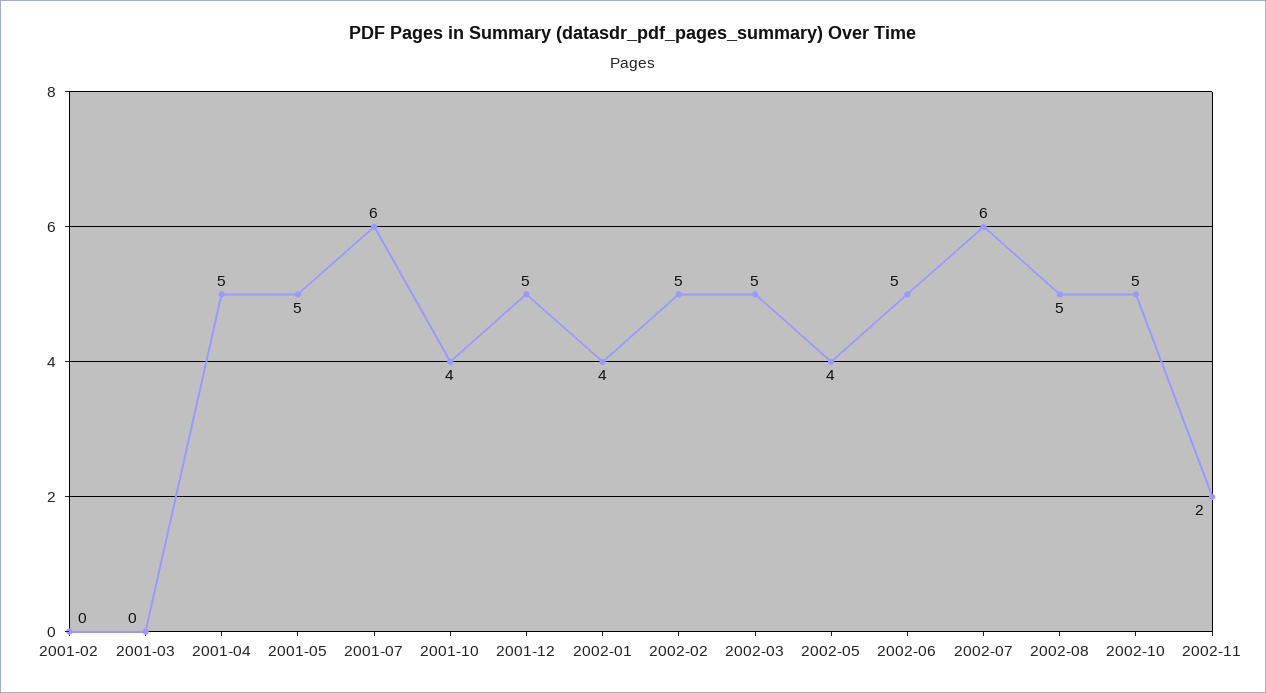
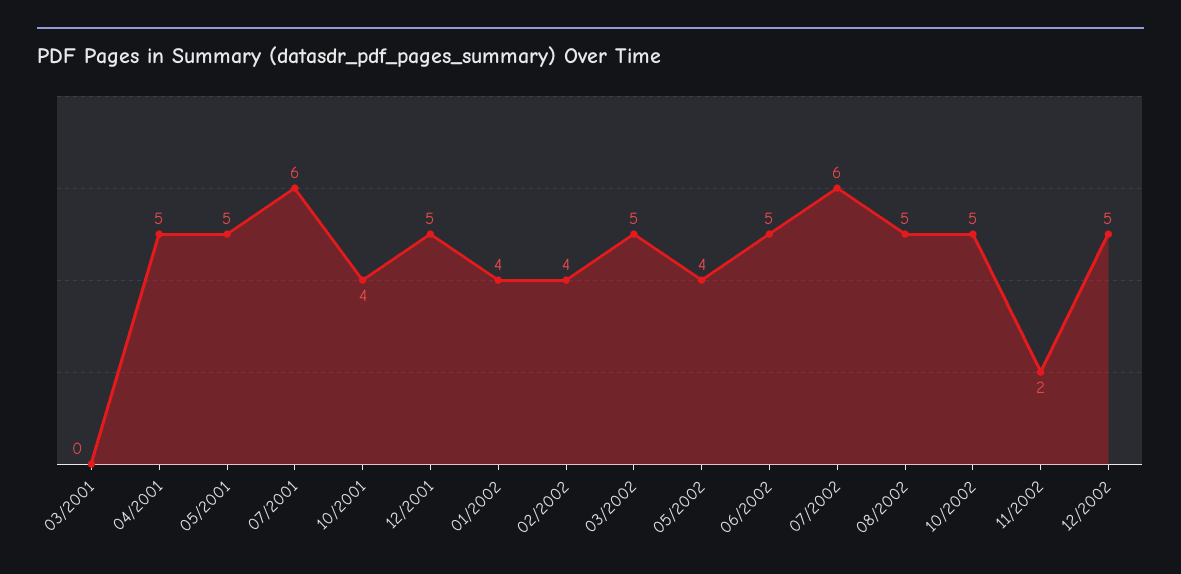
2001-02: 0 -> none
2002-02: 5 -> 4
12/2002: none -> 5

